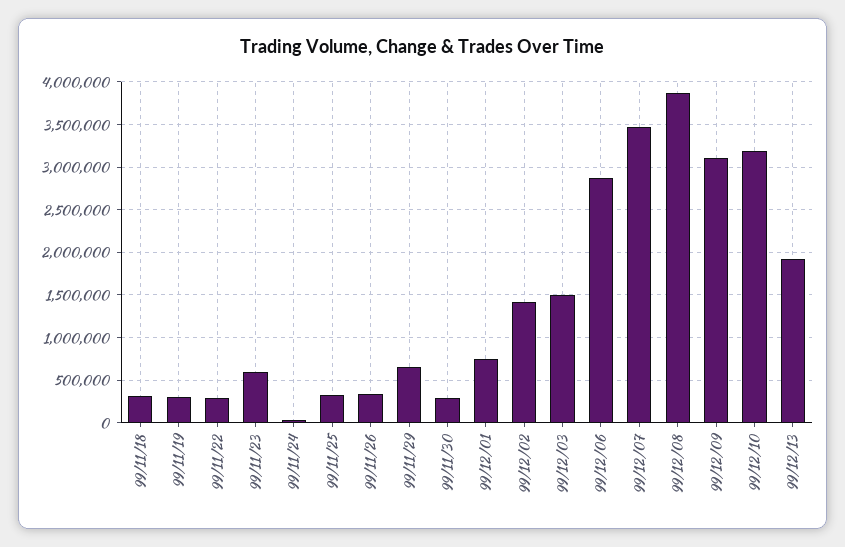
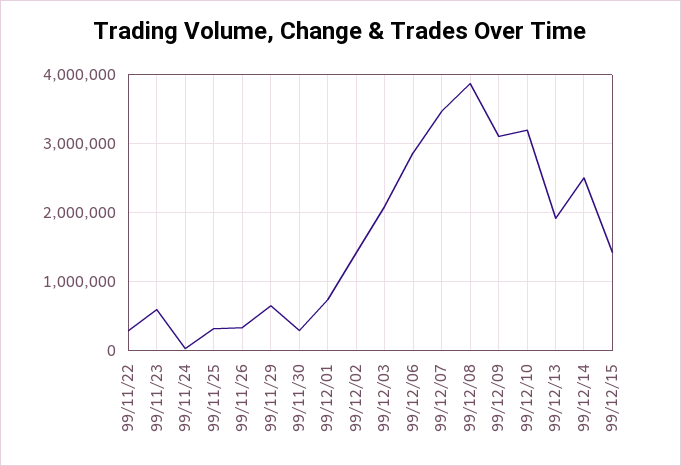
99/11/18: 300000 -> none
99/11/19: 300000 -> none
99/12/03: 1500000 -> 2100000
99/12/14: none -> 2500000
99/12/15: none -> 1400000

